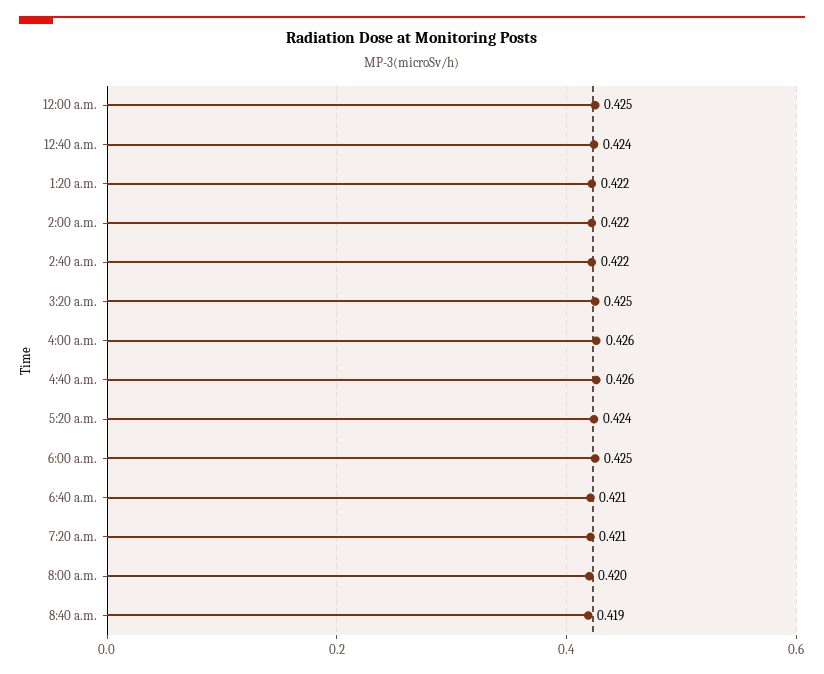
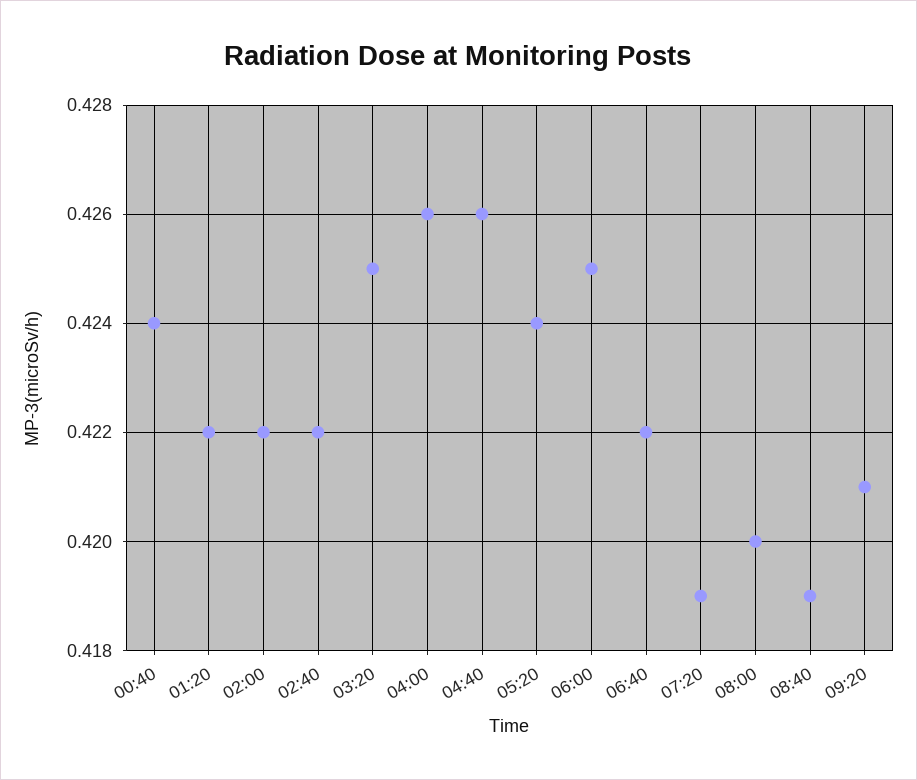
12:00 a.m.: 0.425 -> none
6:40 a.m.: 0.421 -> 0.422
7:20 a.m.: 0.421 -> 0.419
09:20: none -> 0.421

